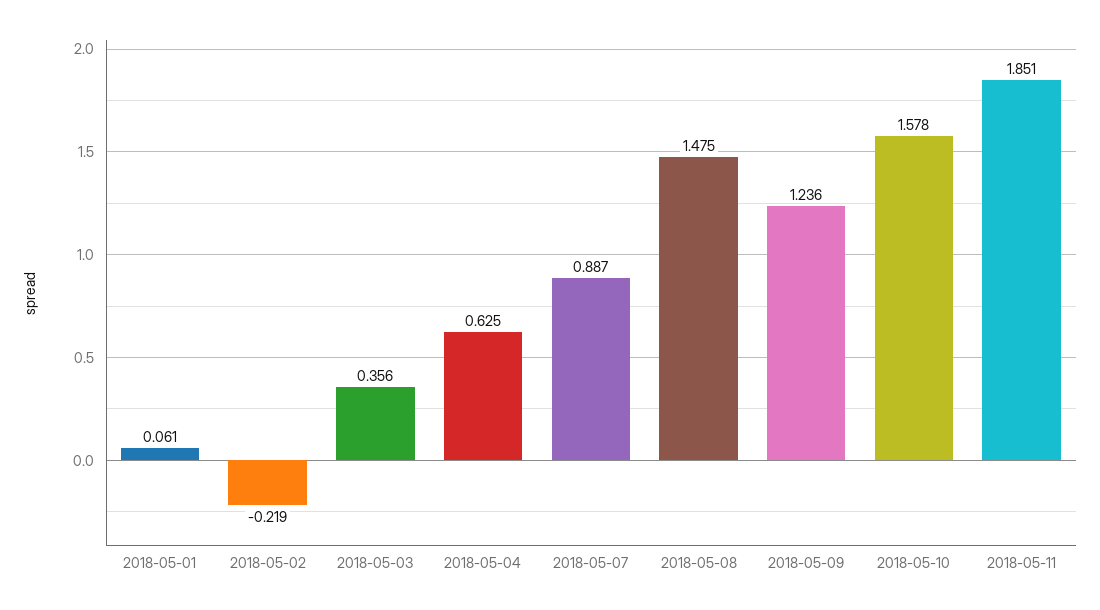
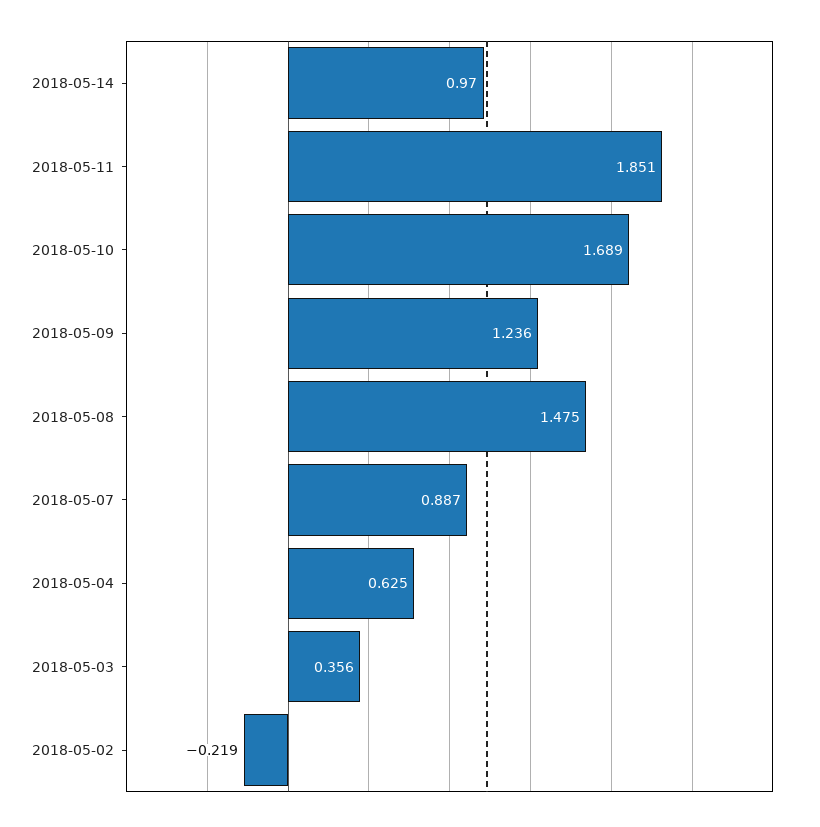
2018-05-01: 0.061 -> none
2018-05-10: 1.578 -> 1.689
2018-05-14: none -> 0.97

